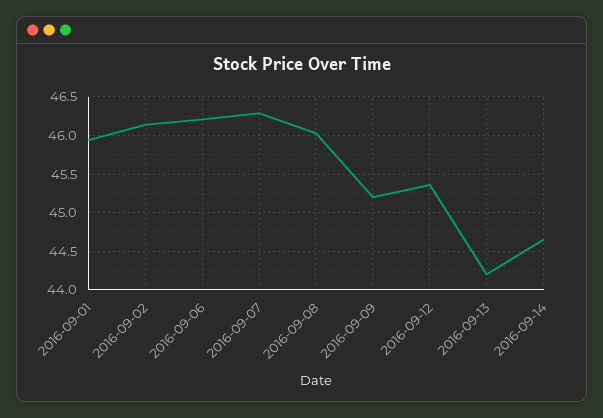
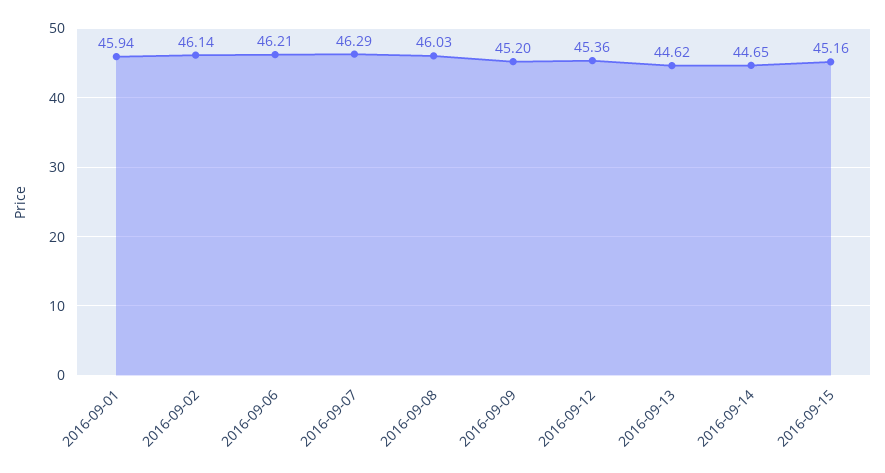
2016-09-13: 44.2 -> 44.62
2016-09-15: none -> 45.16

